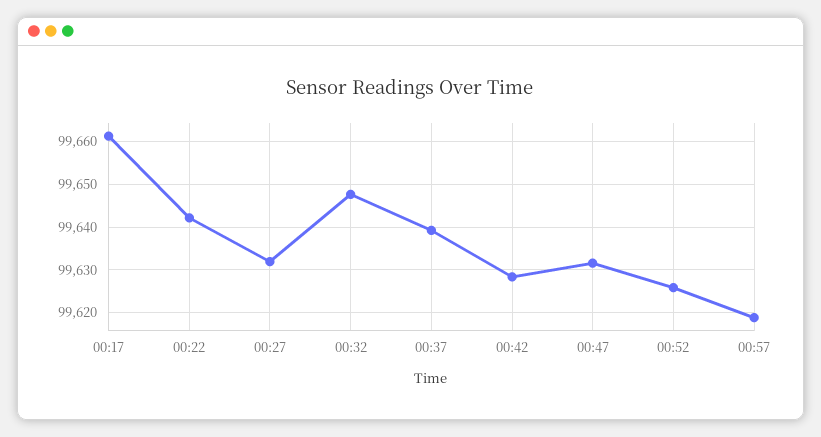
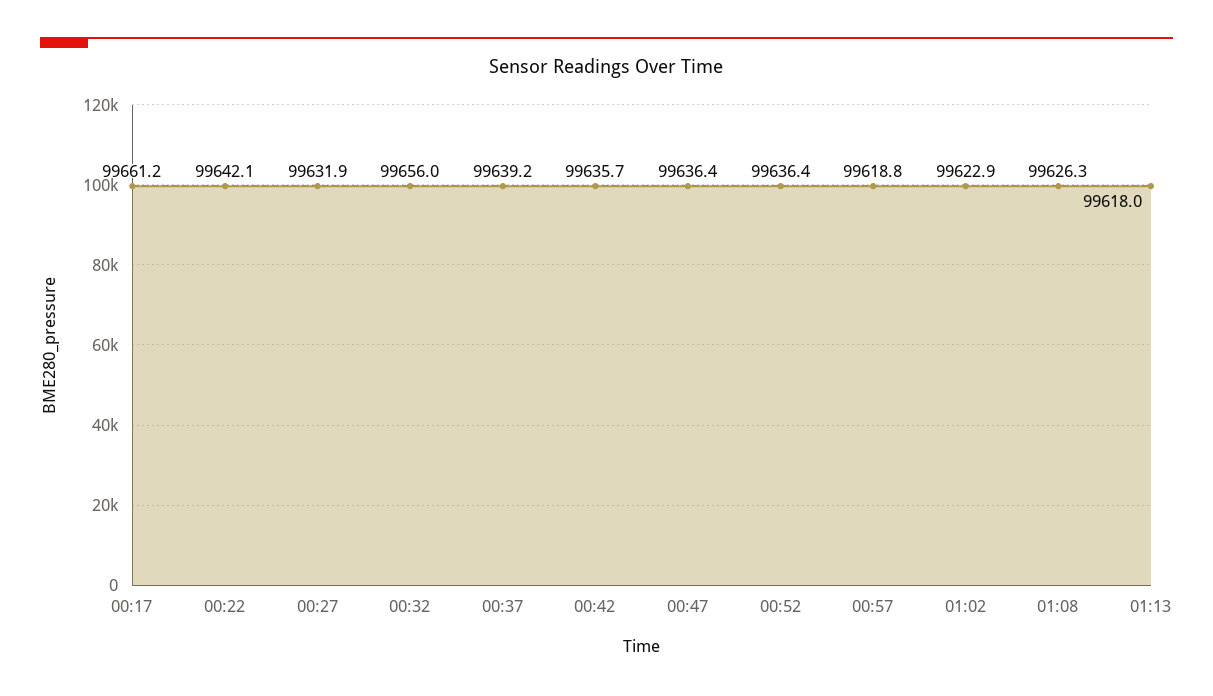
00:32: 99648 -> 99656
00:42: 99628 -> 99635.7
00:47: 99632 -> 99636.4
00:52: 99626 -> 99636.4
01:02: none -> 99622.9
01:08: none -> 99626.3
01:13: none -> 99618

